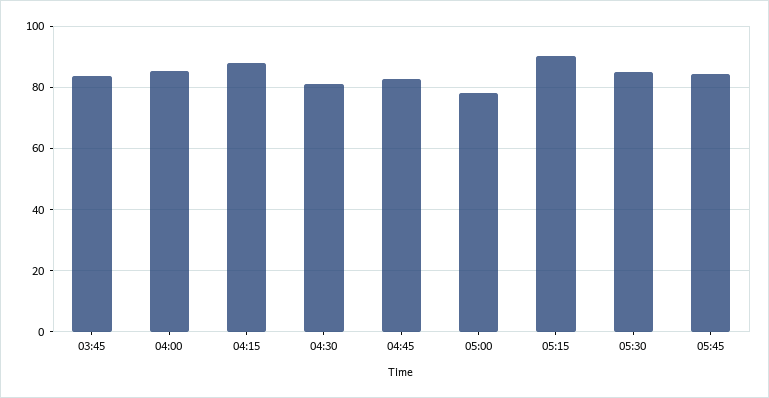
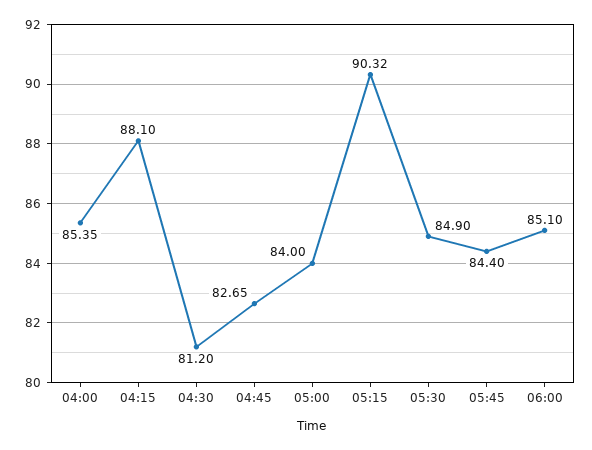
03:45: 84 -> none
05:00: 78 -> 84
06:00: none -> 85.1

